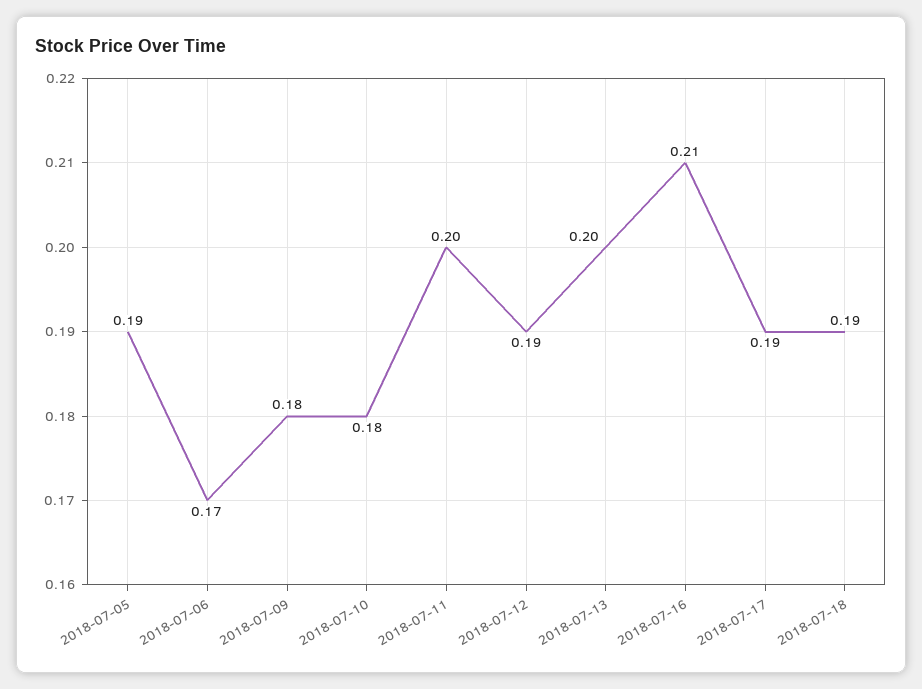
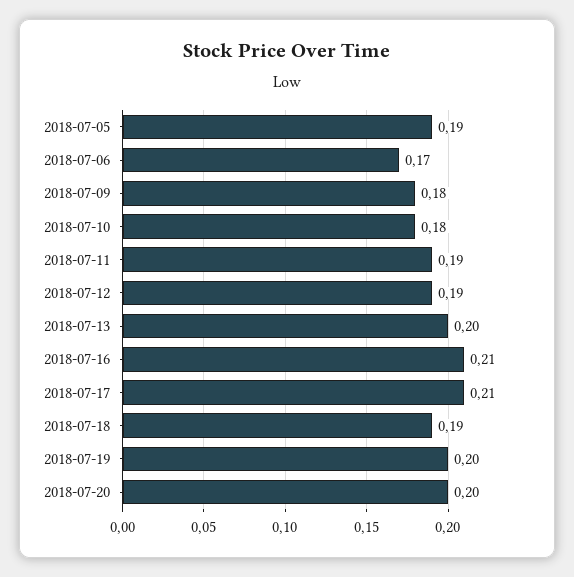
2018-07-11: 0.2 -> 0.19
2018-07-17: 0.19 -> 0.21
2018-07-19: none -> 0.2
2018-07-20: none -> 0.2

